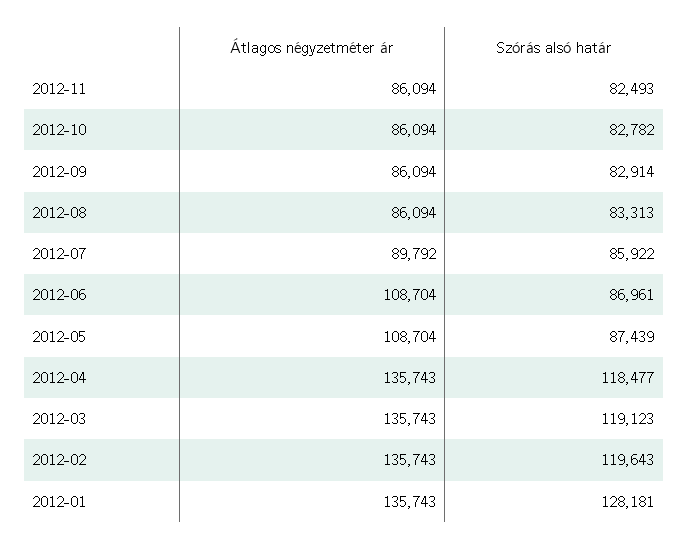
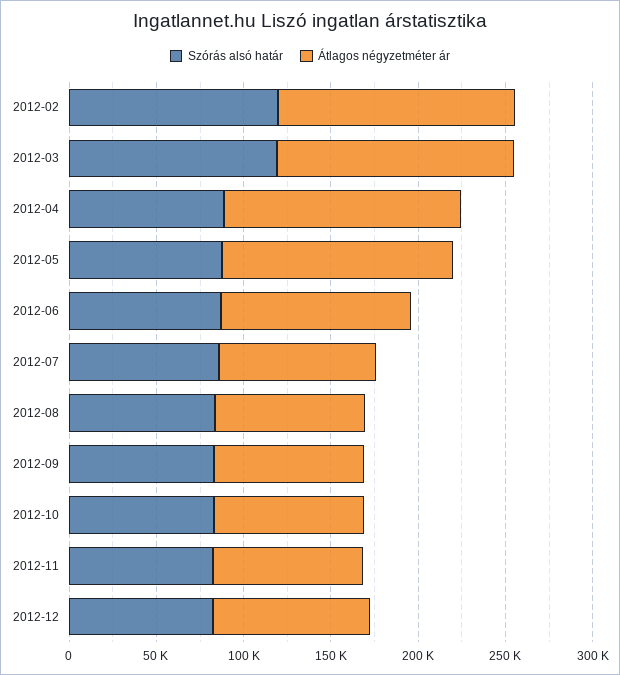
Átlagos négyzetméter ár, 2012-05: 108704 -> 130000
Szórás alsó határ, 2012-04: 118477 -> 90000
Átlagos négyzetméter ár, 2012-01: 135743 -> none
Szórás alsó határ, 2012-01: 128181 -> none
Szórás alsó határ, 2012-12: none -> 80000
Átlagos négyzetméter ár, 2012-12: none -> 90000

